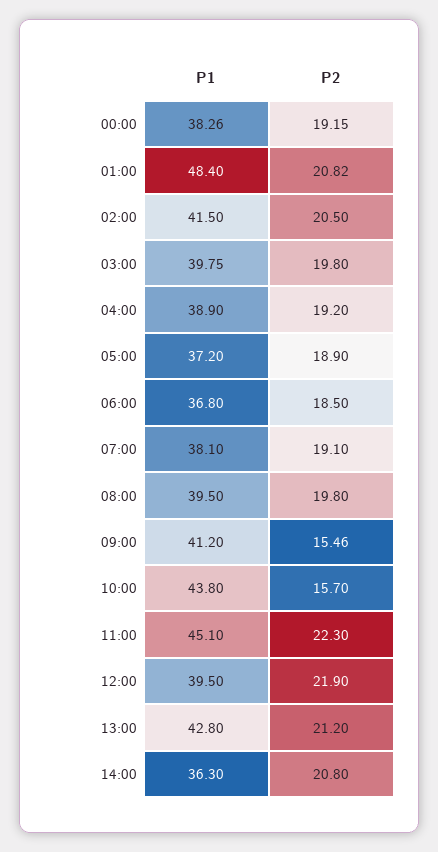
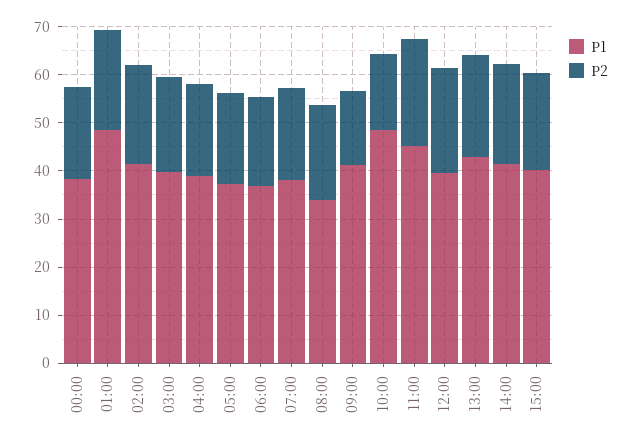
P1, 08:00: 39.5 -> 34
P1, 10:00: 43.8 -> 48
P1, 14:00: 36.3 -> 42
P1, 15:00: none -> 40
P2, 15:00: none -> 20

